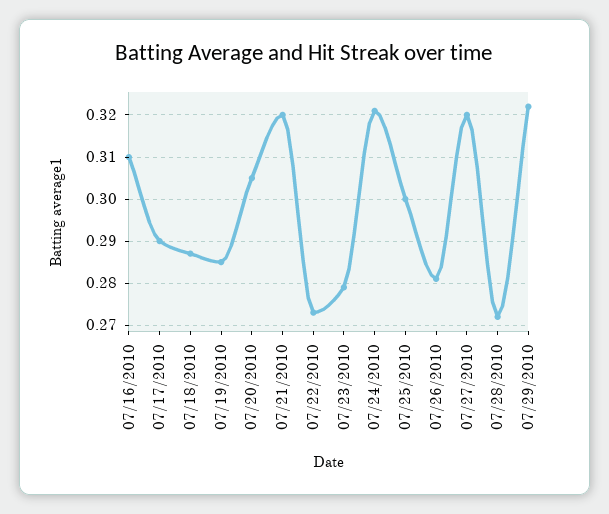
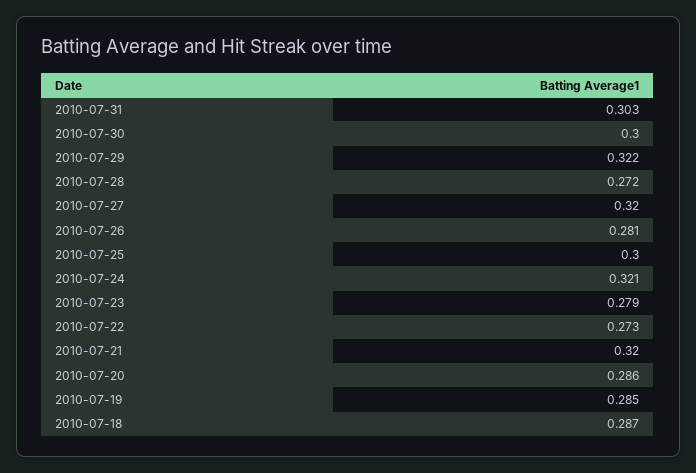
07/16/2010: 0.31 -> none
07/17/2010: 0.29 -> none
07/20/2010: 0.305 -> 0.286
2010-07-31: none -> 0.303
2010-07-30: none -> 0.3

